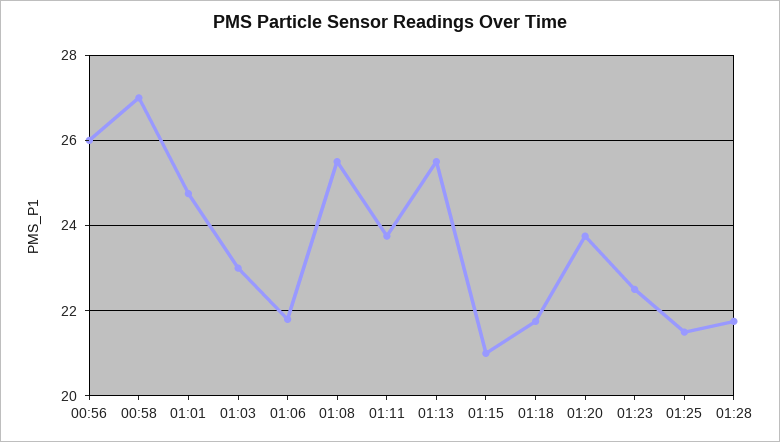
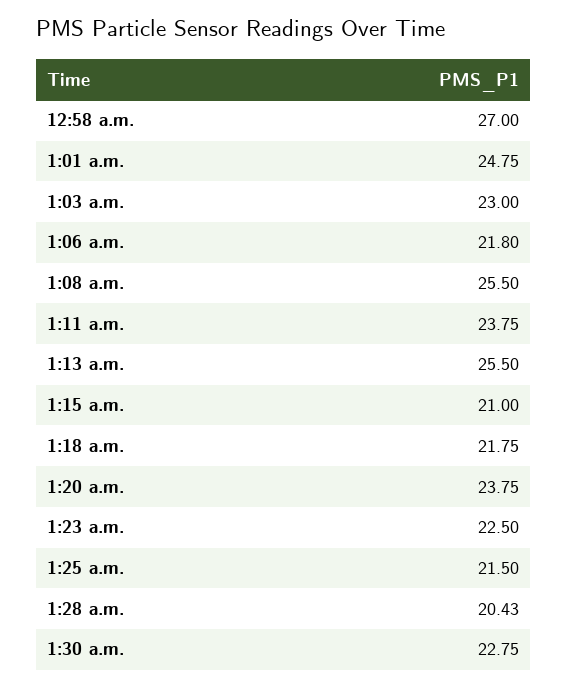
00:56: 26 -> none
01:28: 21.8 -> 20.43
1:30 a.m.: none -> 22.75

